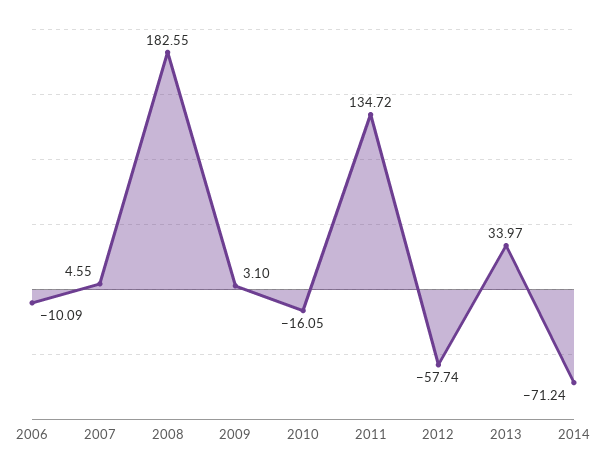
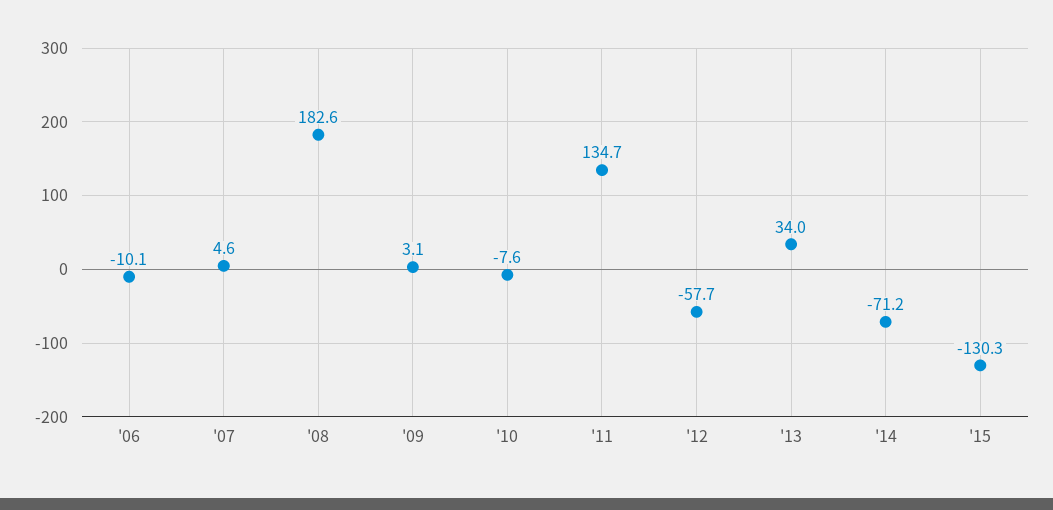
2010: -16.05 -> -7.6
'15: none -> -130.3

